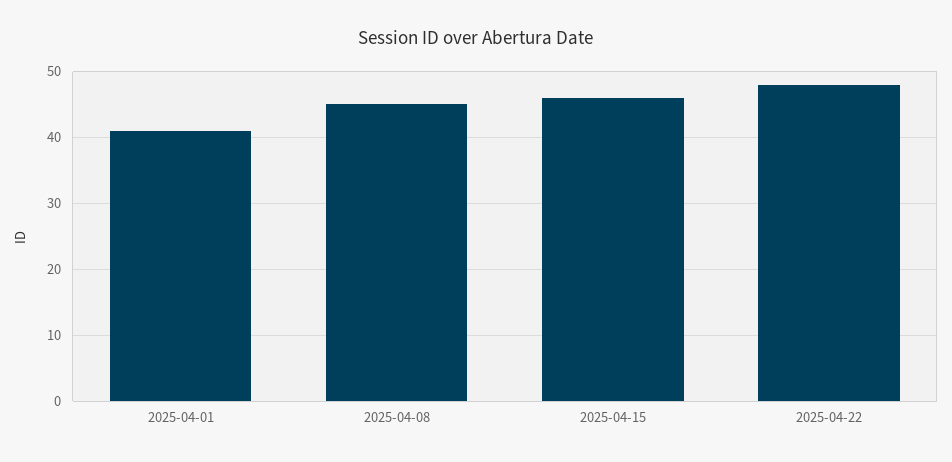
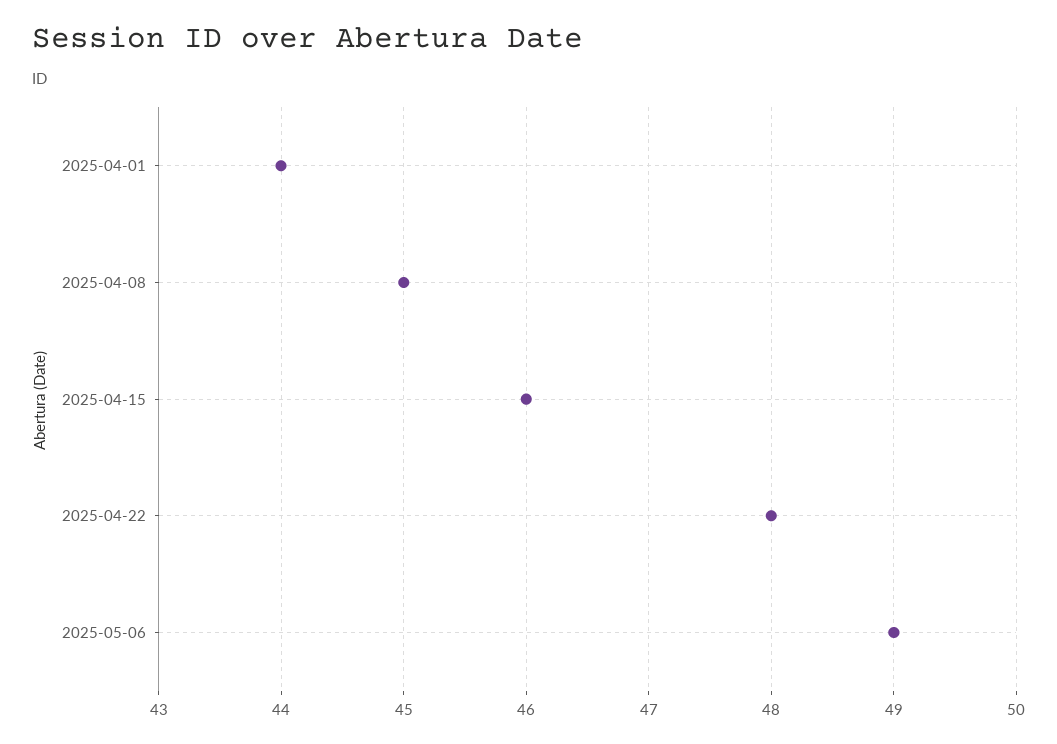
2025-04-01: 41 -> 44
2025-05-06: none -> 49

